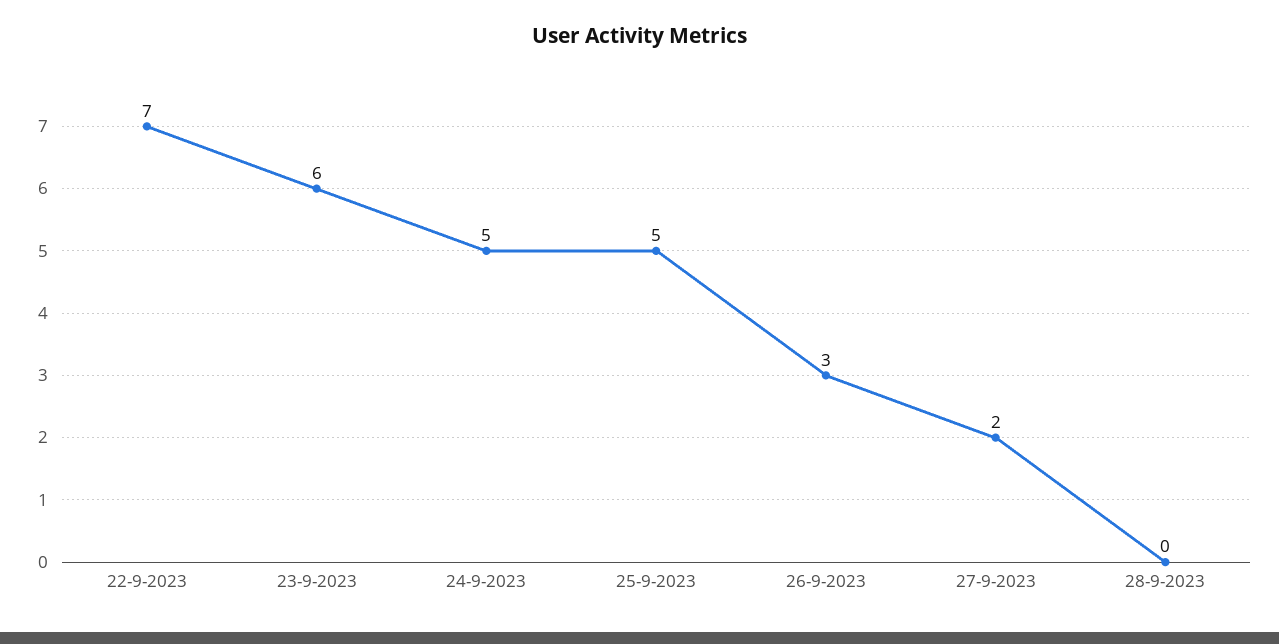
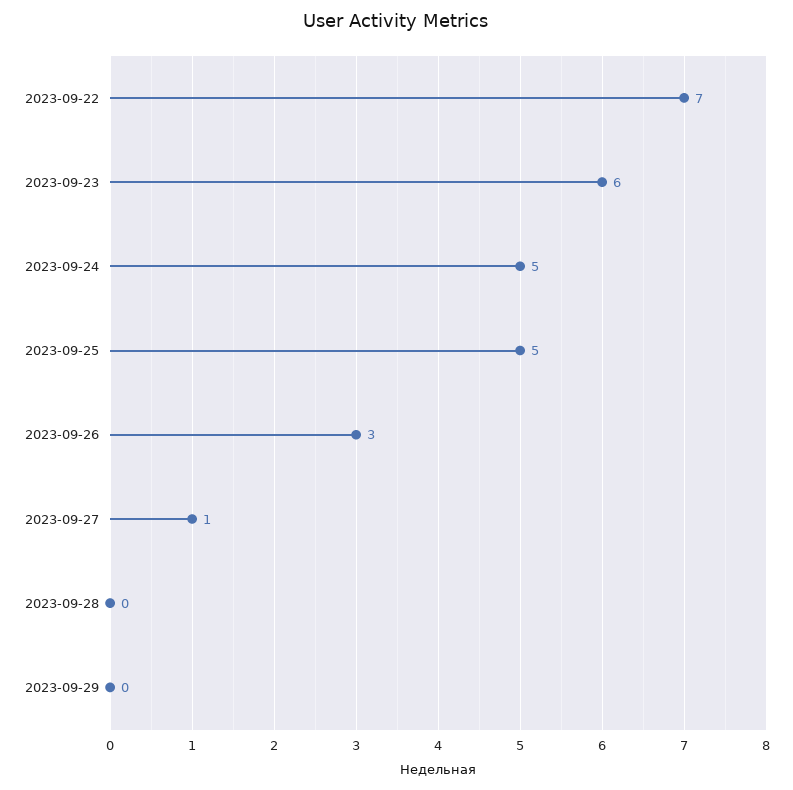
27-9-2023: 2 -> 1
2023-09-29: none -> 0

